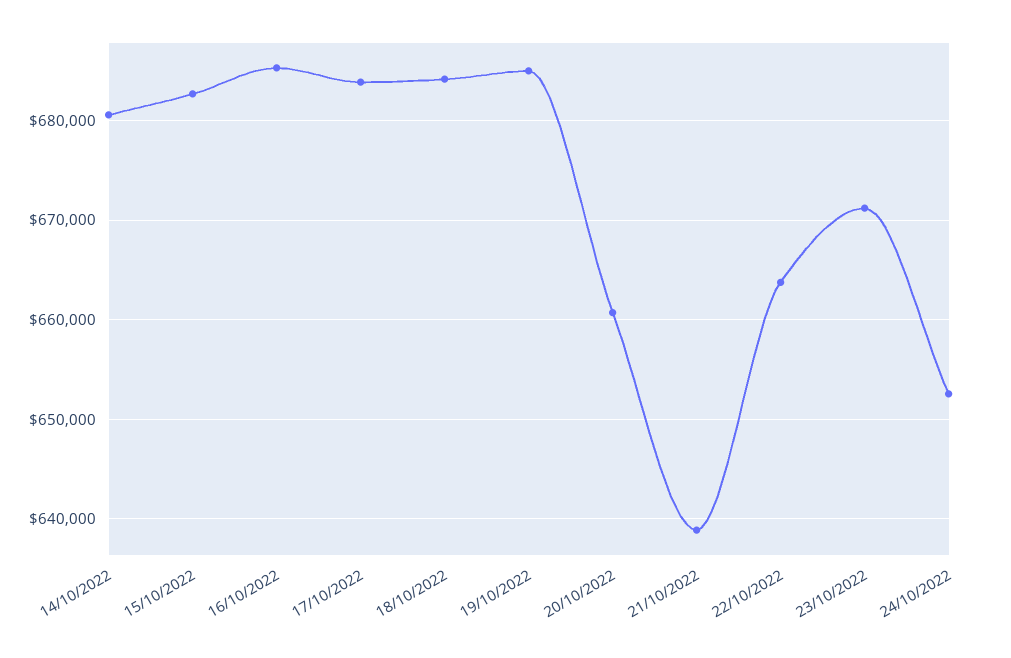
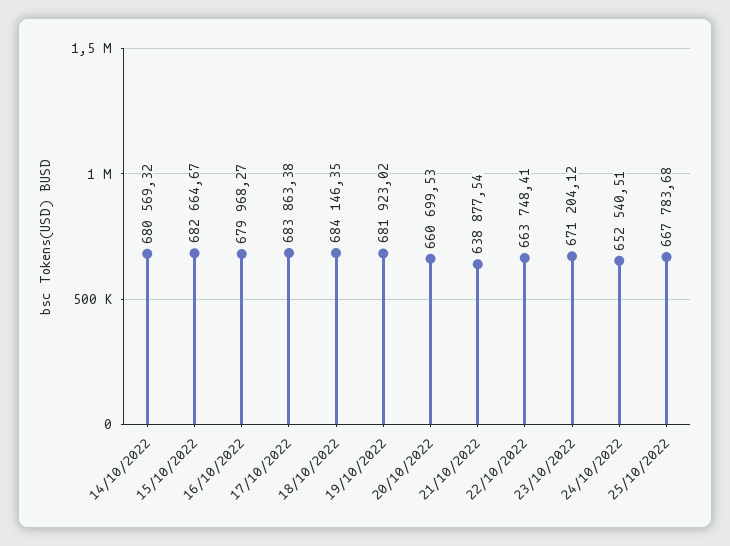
16/10/2022: 685000 -> 679968.27
19/10/2022: 685000 -> 681923.02
25/10/2022: none -> 667783.68

